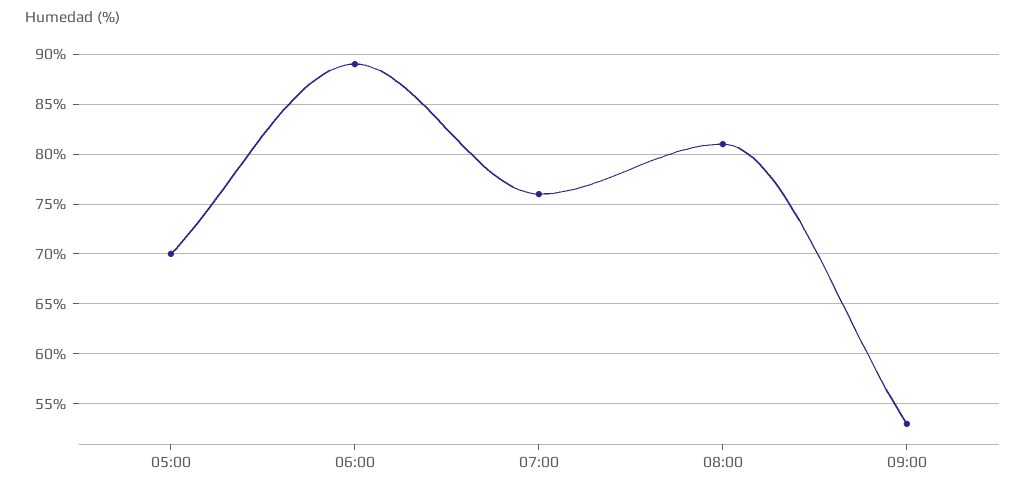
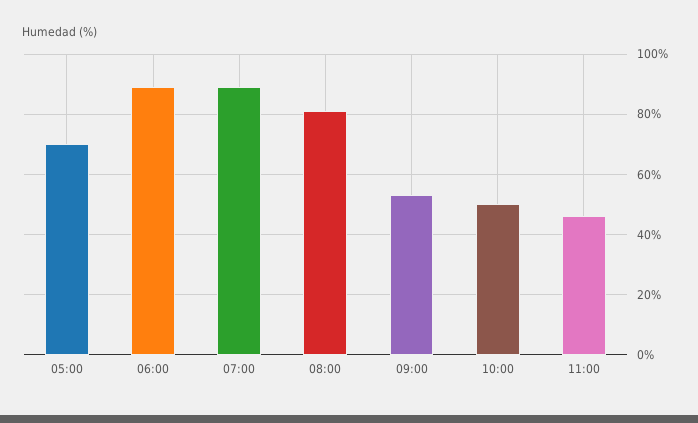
07:00: 76 -> 90
10:00: none -> 50
11:00: none -> 45

